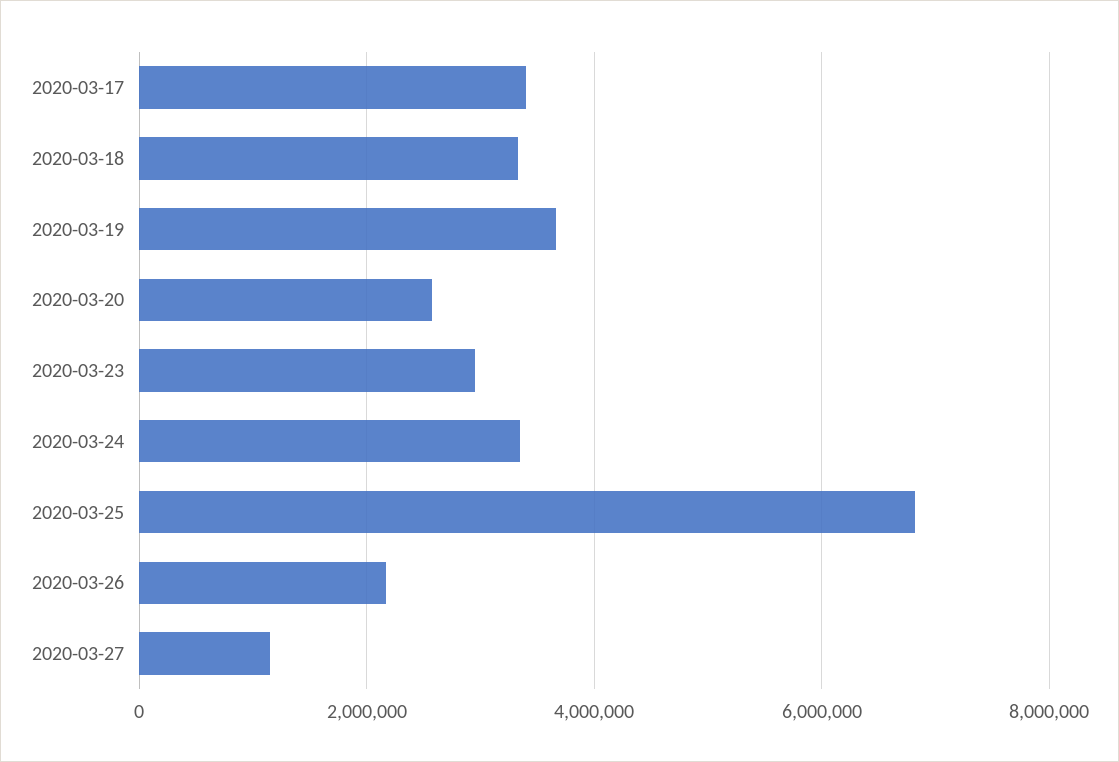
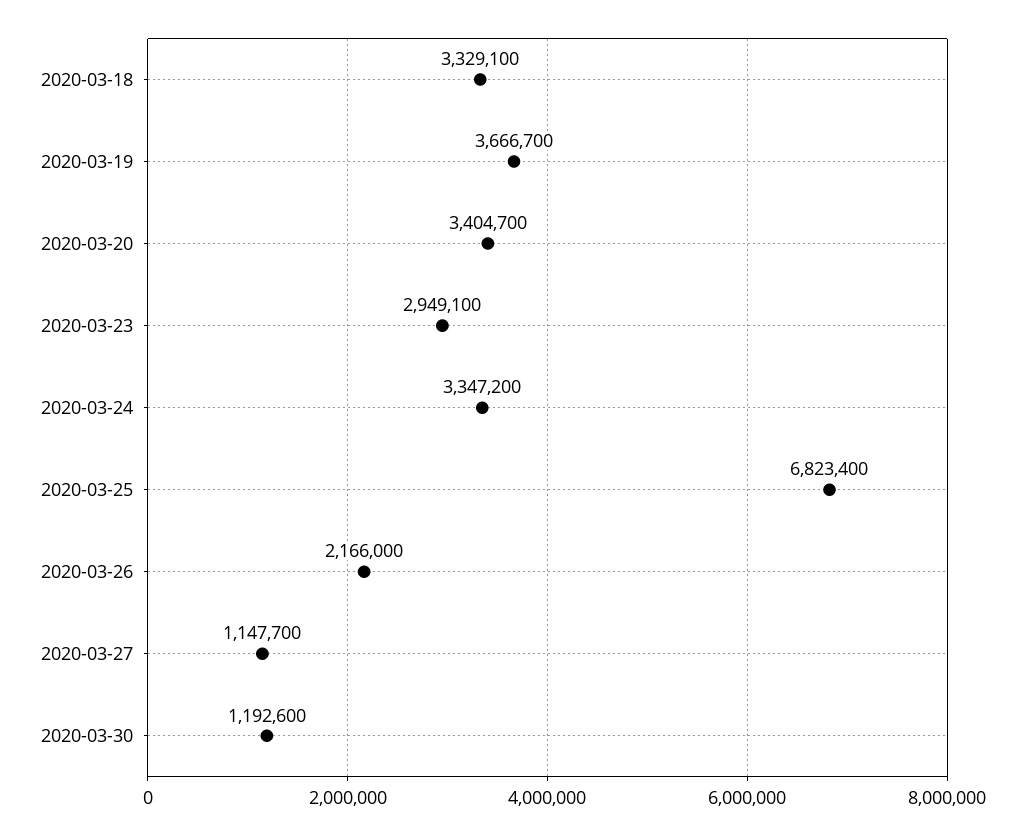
2020-03-17: 3400000 -> none
2020-03-20: 2600000 -> 3404700
2020-03-30: none -> 1192600

